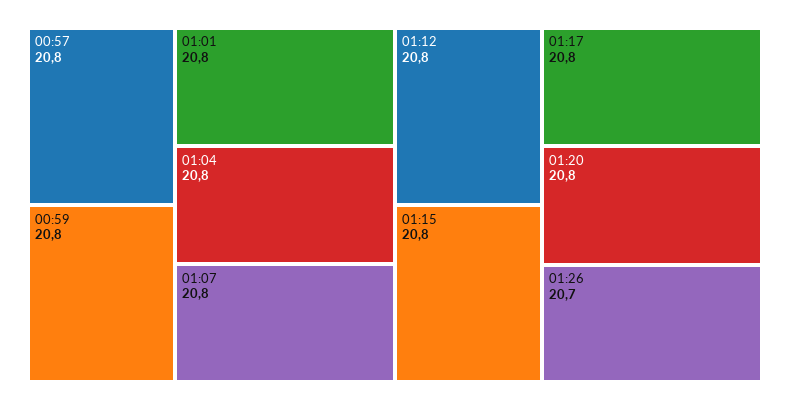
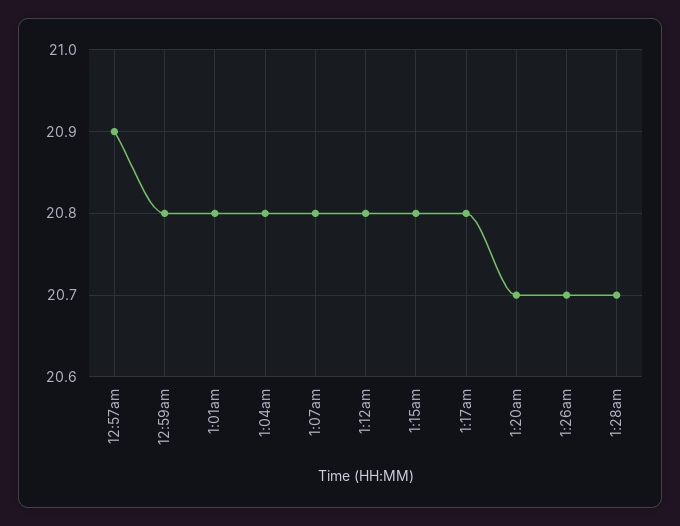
00:57: 20.8 -> 20.9
01:20: 20.8 -> 20.7
1:28am: none -> 20.7

